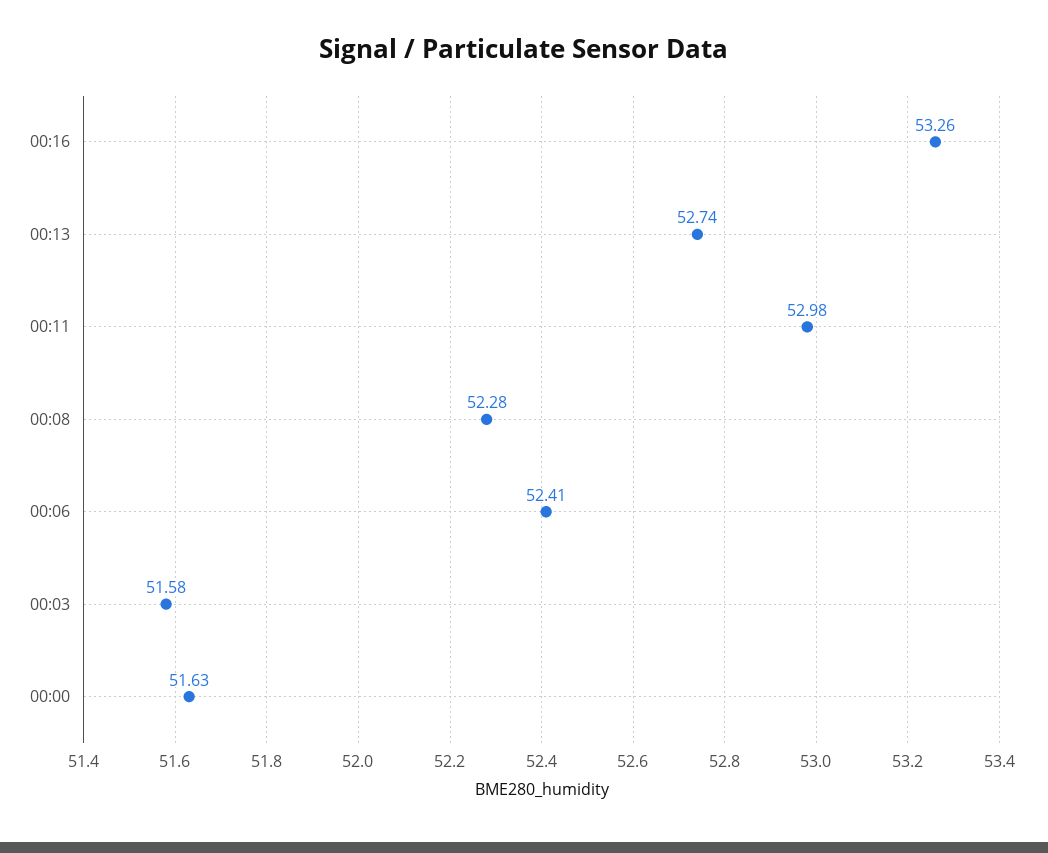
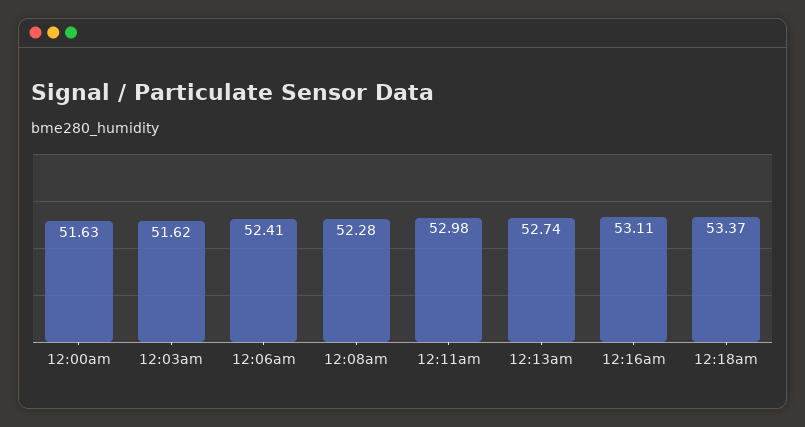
00:16: 53.26 -> 53.11
00:03: 51.58 -> 51.62
12:18am: none -> 53.37

